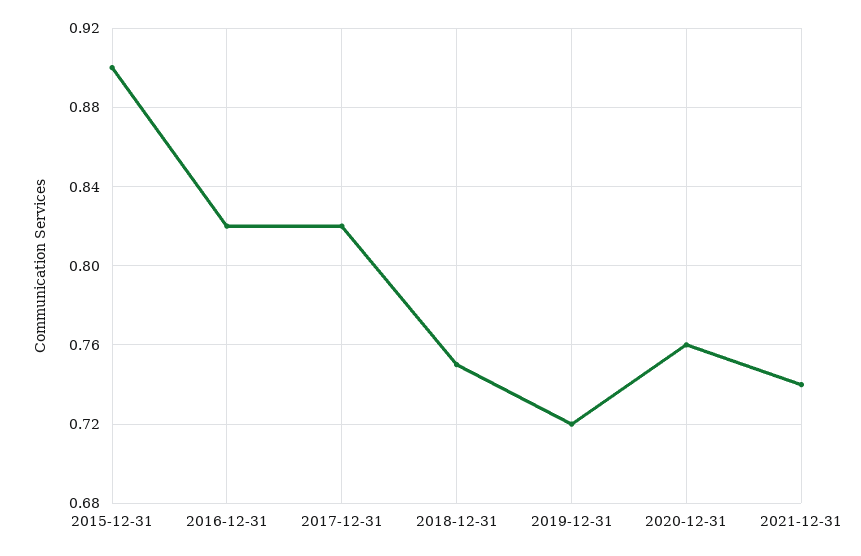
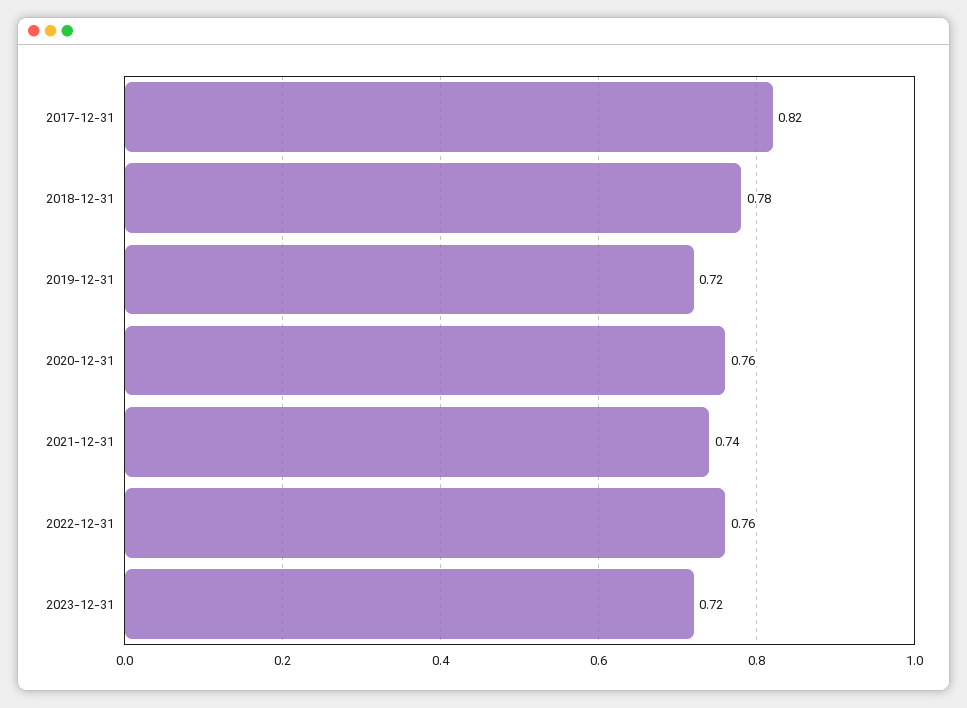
2015-12-31: 0.9 -> none
2016-12-31: 0.82 -> none
2018-12-31: 0.75 -> 0.78
2022-12-31: none -> 0.76
2023-12-31: none -> 0.72

